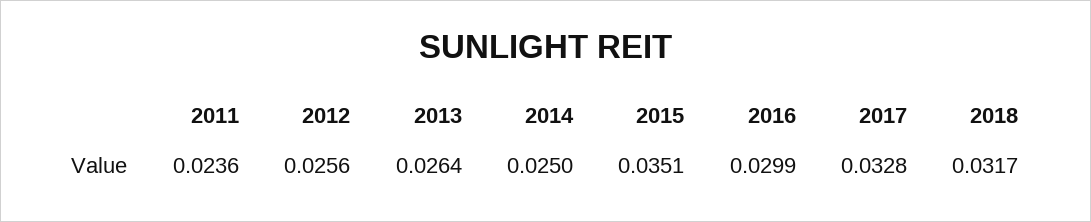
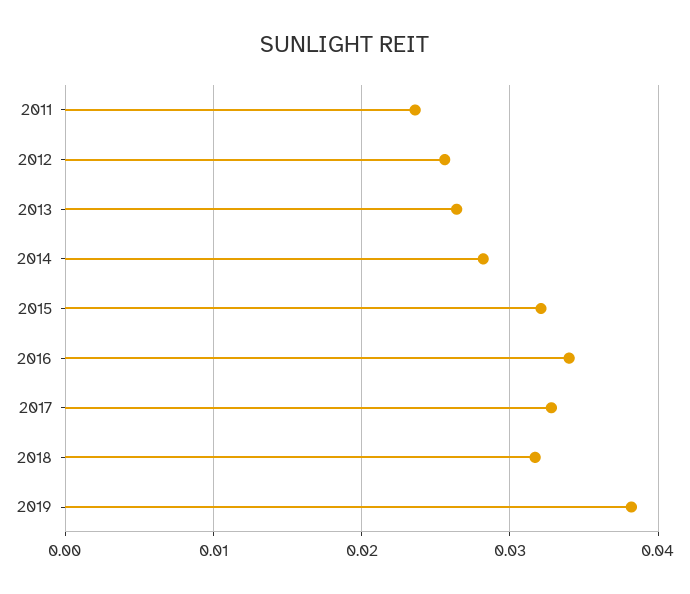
2014: 0.025 -> 0.028
2015: 0.0351 -> 0.032
2016: 0.0299 -> 0.034
2019: none -> 0.038

